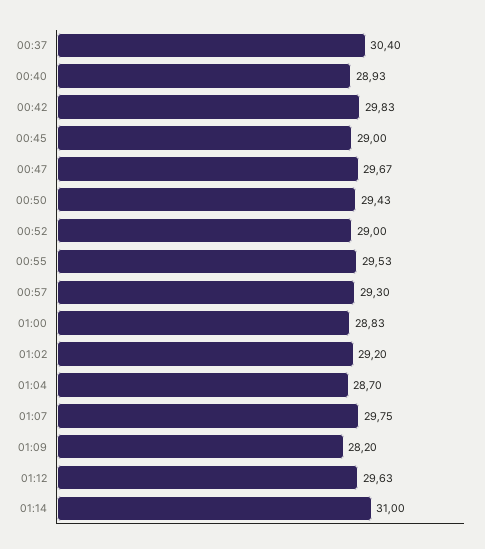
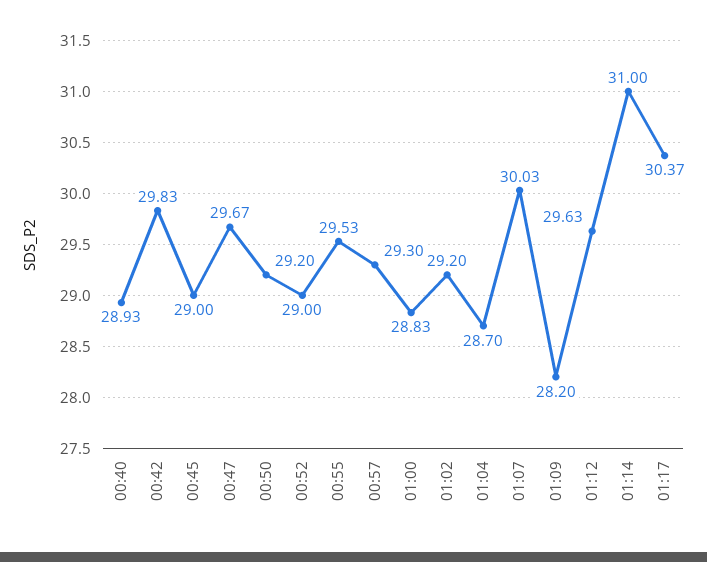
00:37: 30.4 -> none
00:50: 29.43 -> 29.2
01:07: 29.75 -> 30.03
01:17: none -> 30.37

